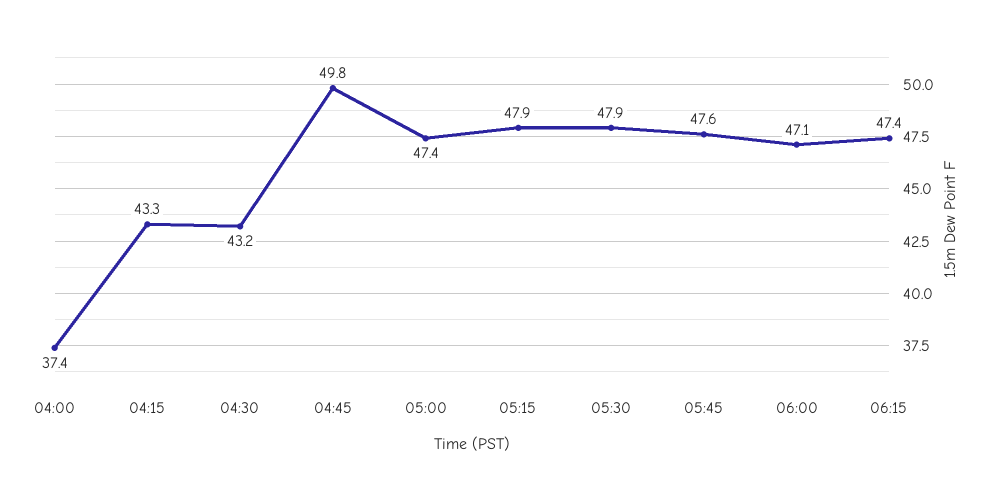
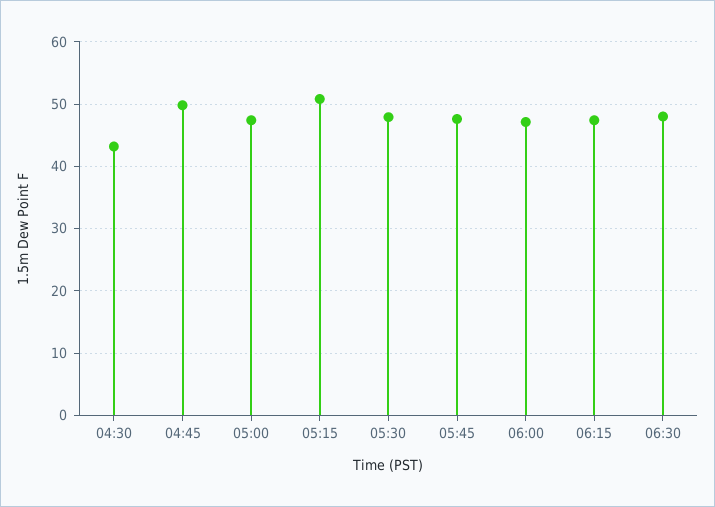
04:00: 37.4 -> none
04:15: 43.3 -> none
05:15: 47.9 -> 51
06:30: none -> 48

